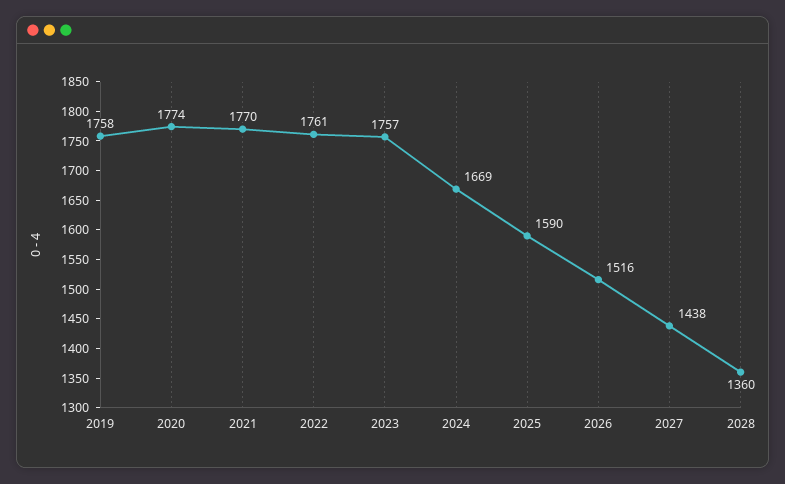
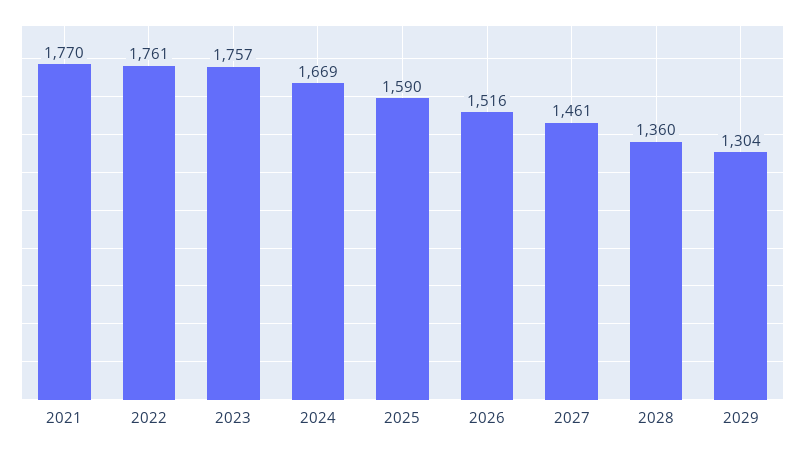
2019: 1758 -> none
2020: 1774 -> none
2027: 1438 -> 1461
2029: none -> 1304

